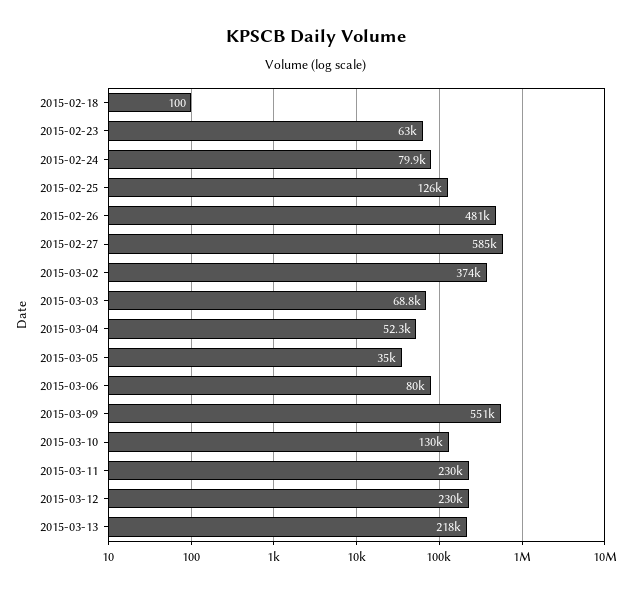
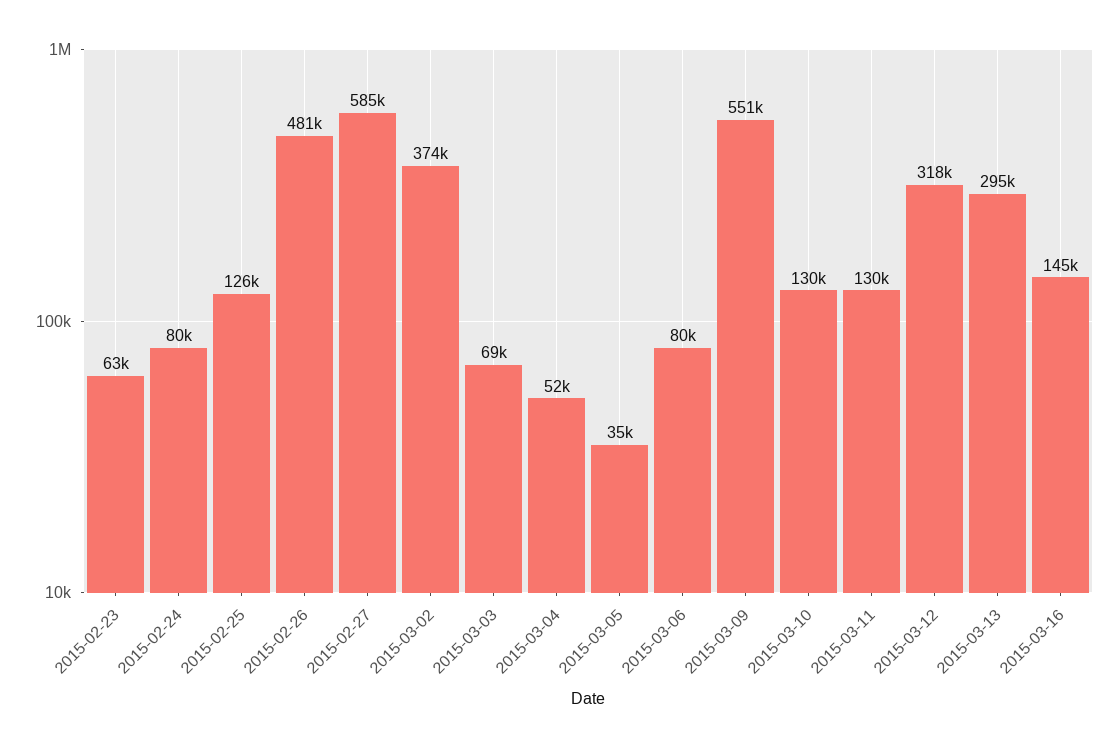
2015-02-18: 100 -> none
2015-03-11: 230000 -> 130000
2015-03-12: 230000 -> 318000
2015-03-13: 218000 -> 295000
2015-03-16: none -> 145000

